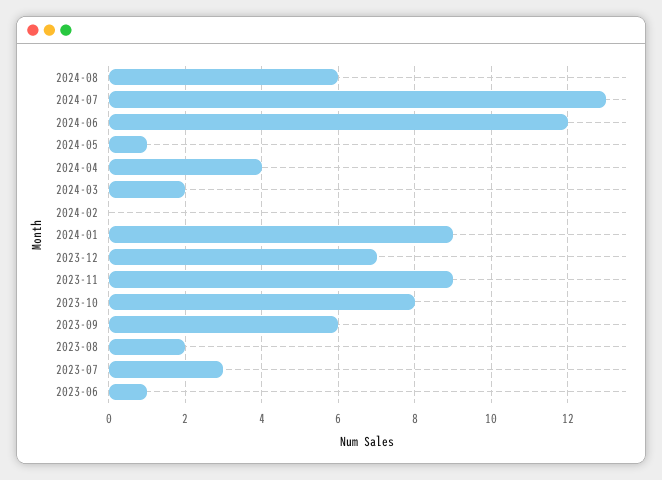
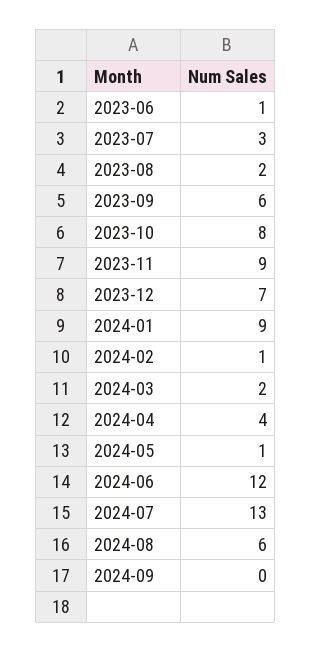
2024-02: 0 -> 1
2024-09: none -> 0

